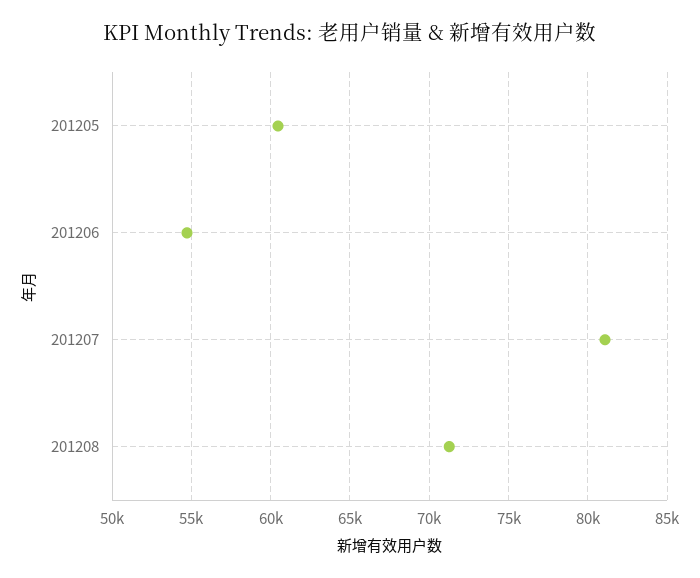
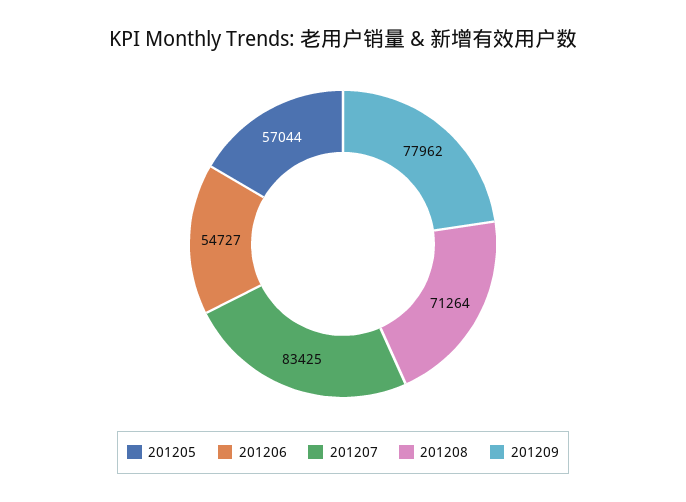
201205: 60500 -> 57044
201207: 81000 -> 83425
201209: none -> 77962

